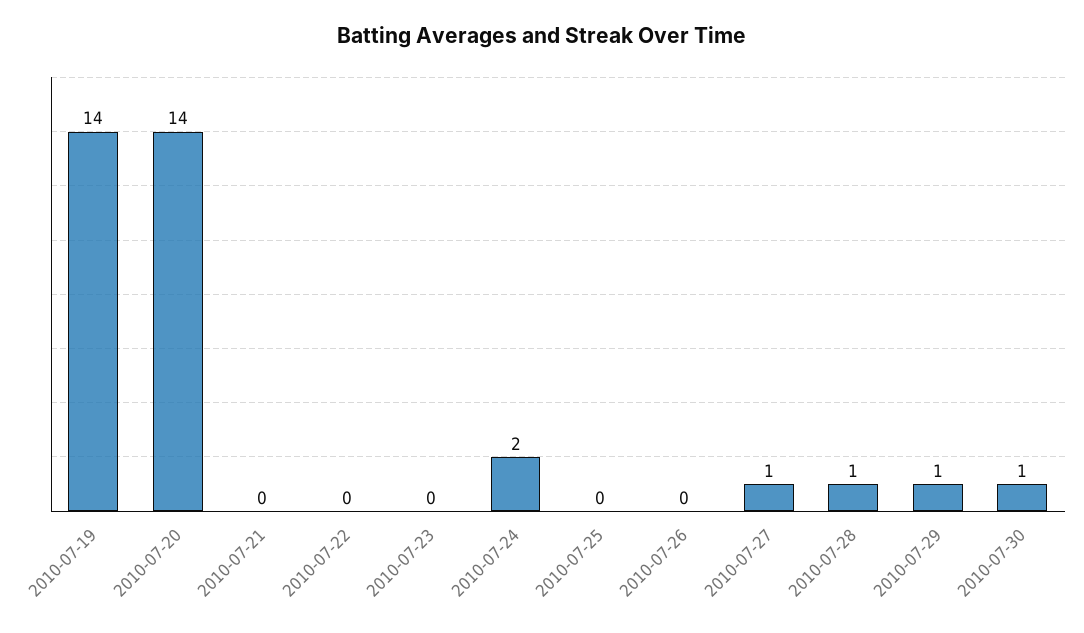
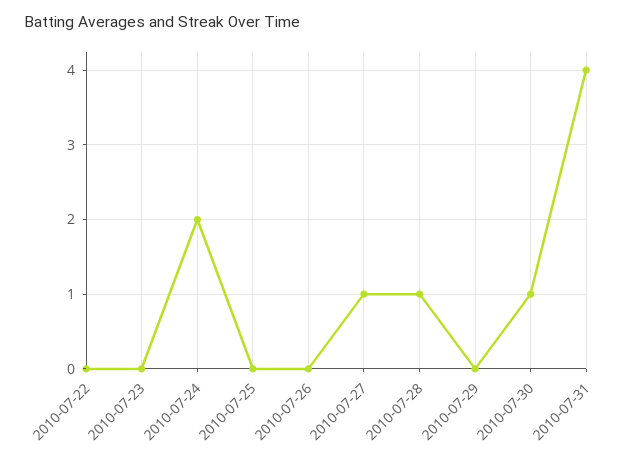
2010-07-19: 14 -> none
2010-07-20: 14 -> none
2010-07-21: 0 -> none
2010-07-29: 1 -> 0
2010-07-31: none -> 4

